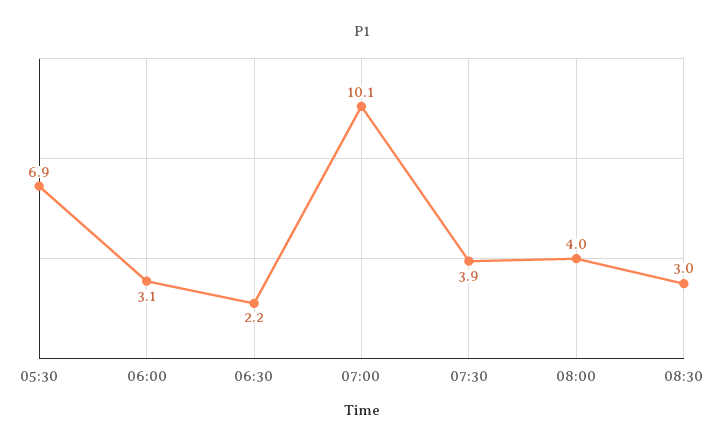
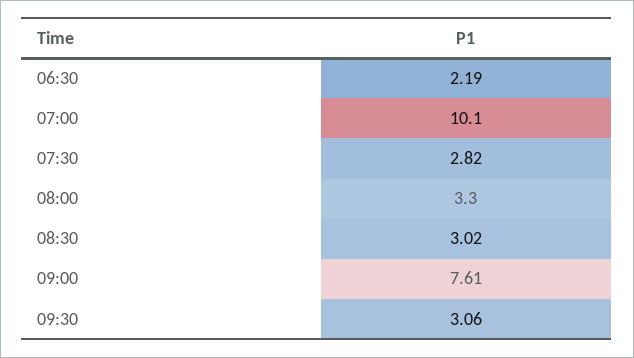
05:30: 6.9 -> none
06:00: 3.1 -> none
07:30: 3.9 -> 2.82
08:00: 4 -> 3.3
09:00: none -> 7.61
09:30: none -> 3.06

